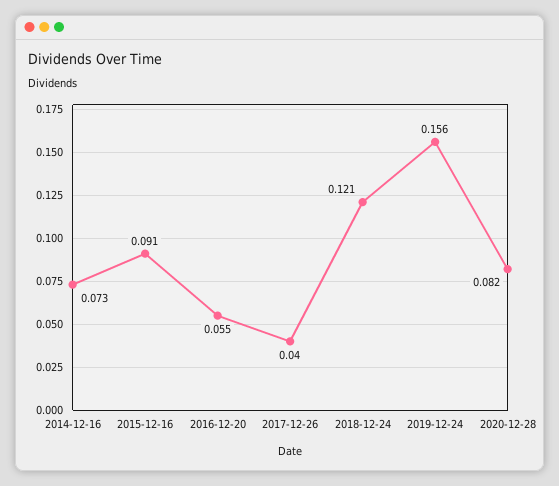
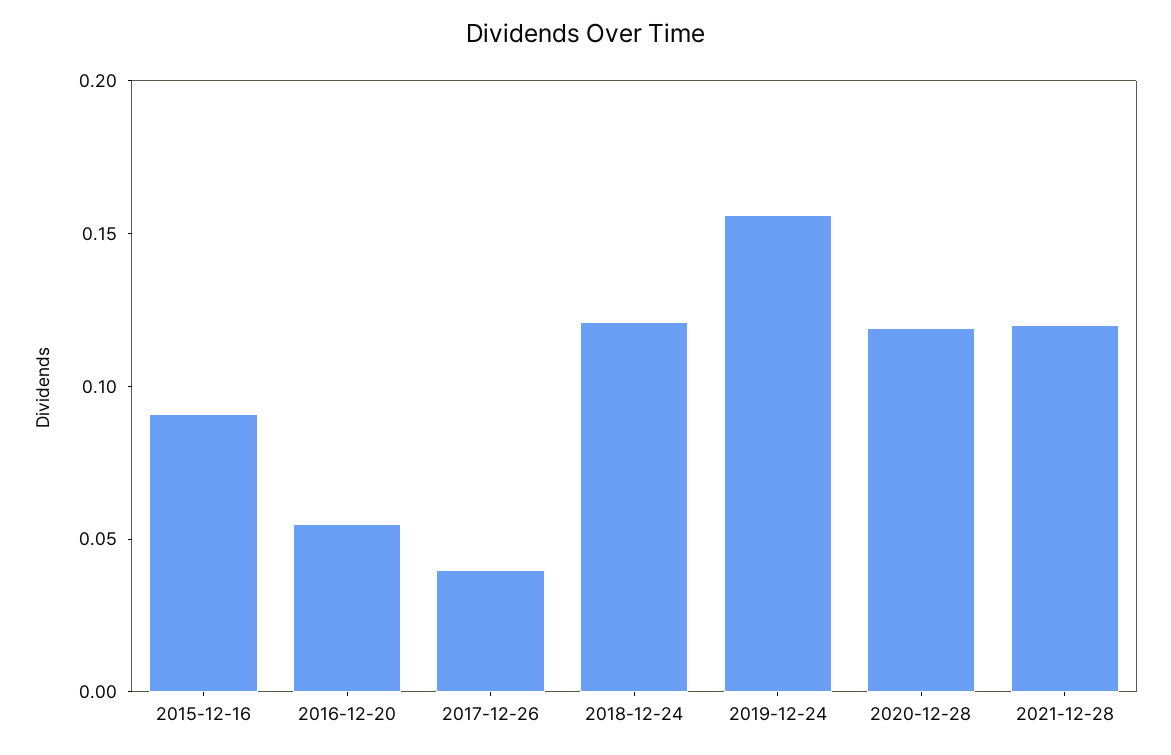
2014-12-16: 0.073 -> none
2020-12-28: 0.082 -> 0.12
2021-12-28: none -> 0.12

